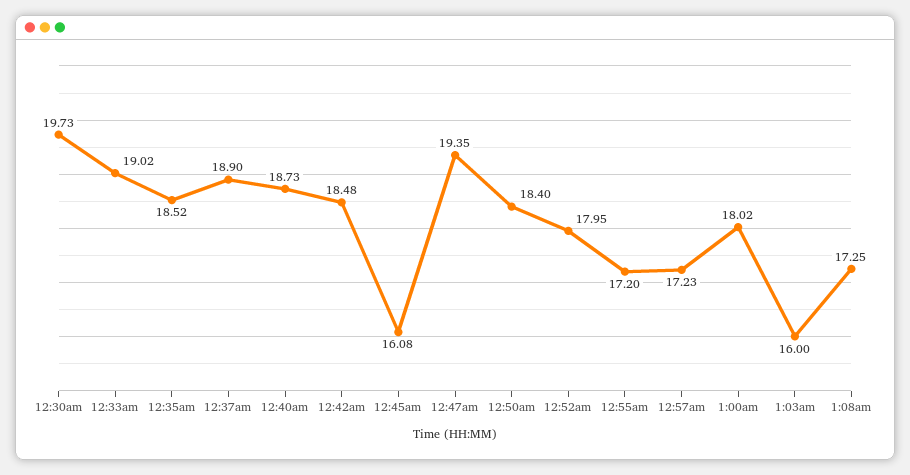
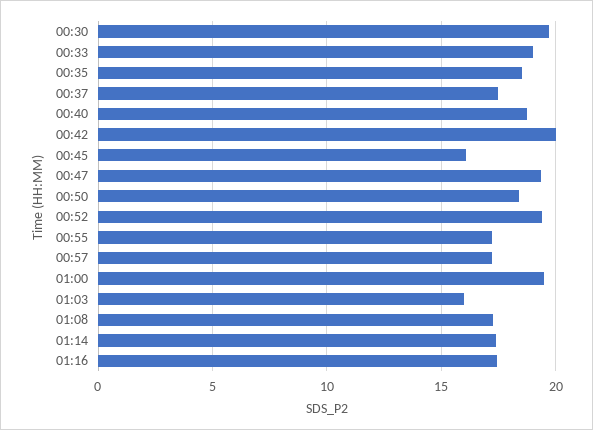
12:37am: 18.9 -> 17.5
12:42am: 18.48 -> 20
12:52am: 17.95 -> 19.5
1:00am: 18.02 -> 19.5
01:14: none -> 17.5
01:16: none -> 17.5

